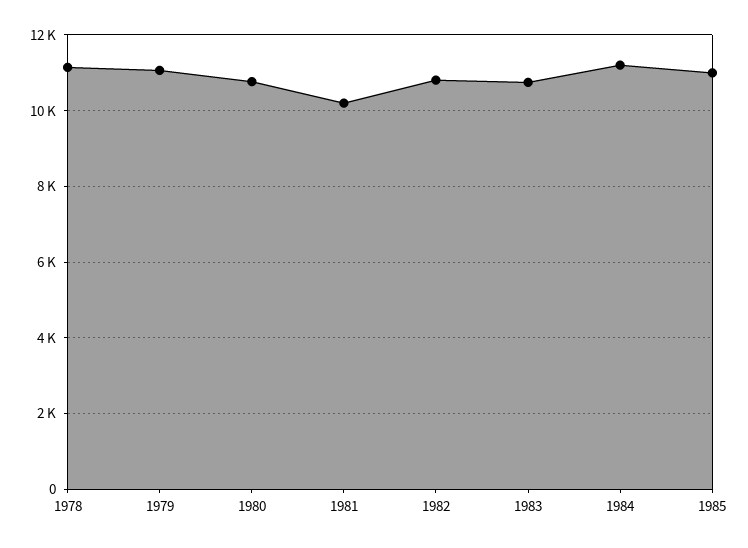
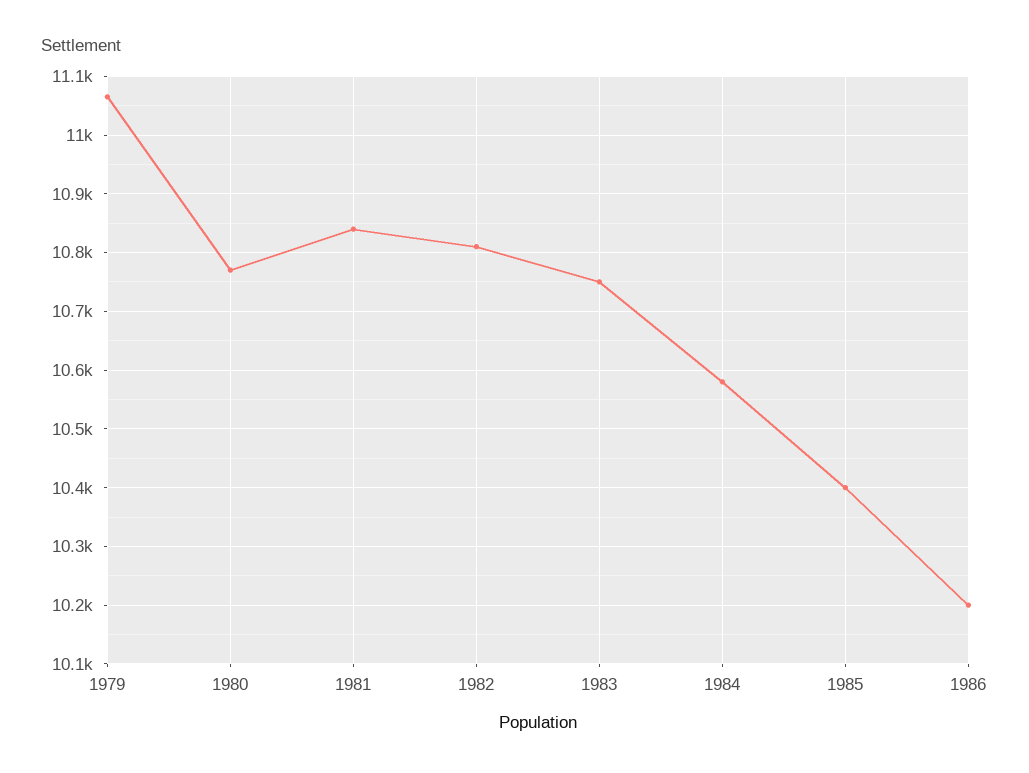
1978: 11200 -> none
1981: 10200 -> 10840
1984: 11200 -> 10580
1985: 11000 -> 10400
1986: none -> 10200

